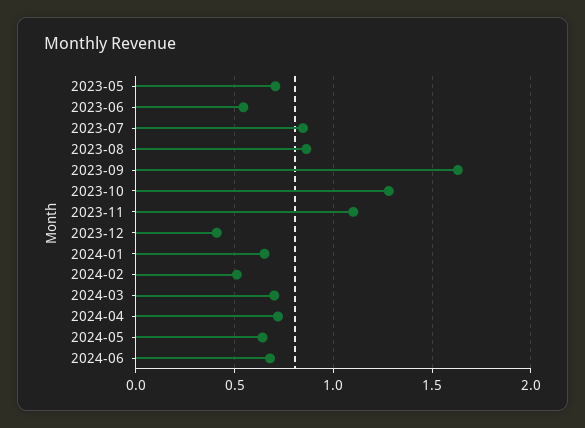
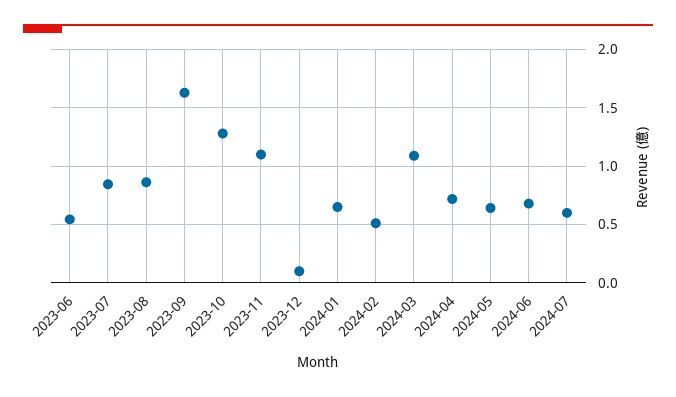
2023-05: 0.7 -> none
2023-12: 0.4 -> 0.1
2024-03: 0.7 -> 1.1
2024-07: none -> 0.6

